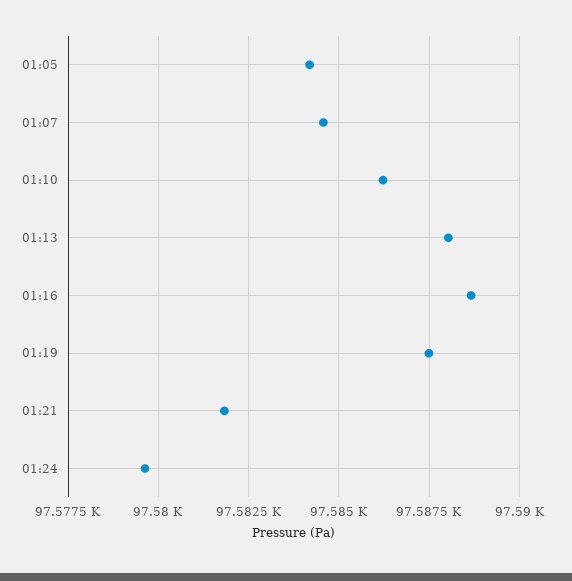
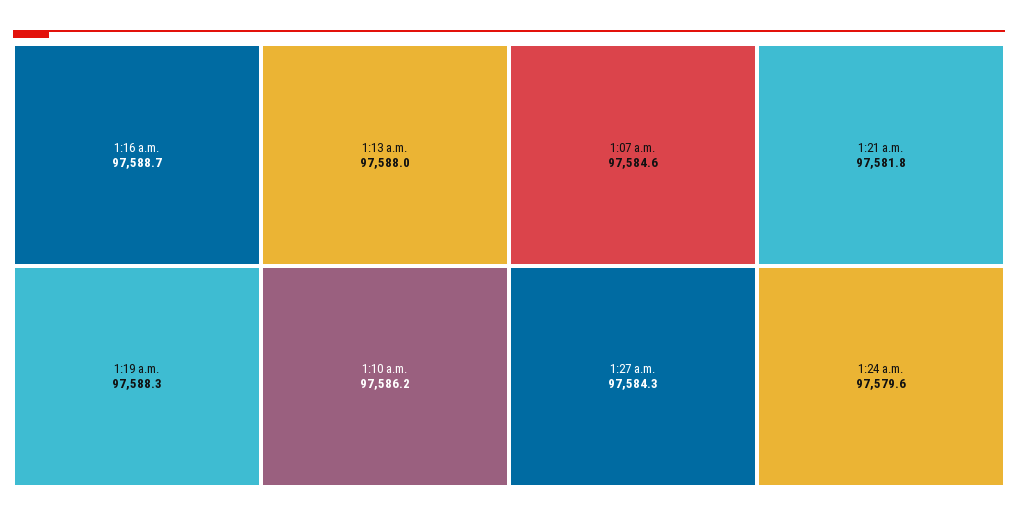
01:05: 97584.25 -> none
01:19: 97587.5 -> 97588.3
1:27 a.m.: none -> 97584.3

